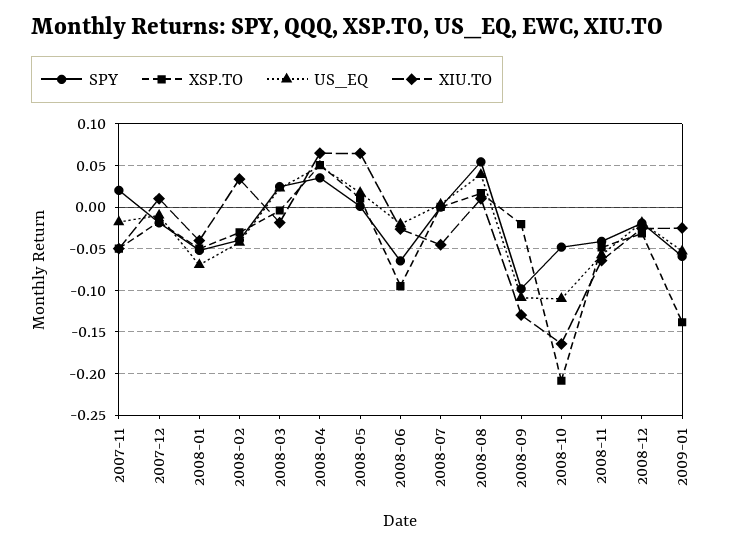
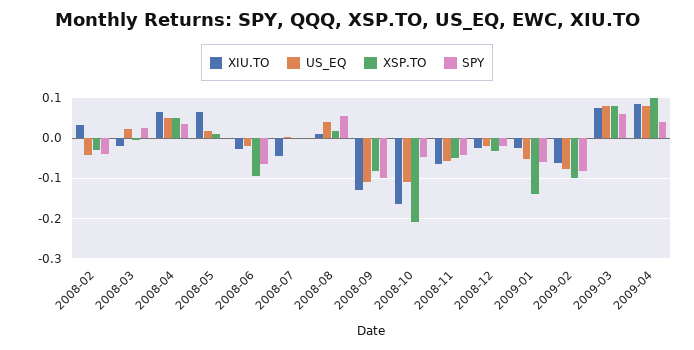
SPY, 2007-11: 0.02 -> none
XSP.TO, 2007-11: -0.05 -> none
US_EQ, 2007-11: -0.02 -> none
XIU.TO, 2007-11: -0.05 -> none
SPY, 2007-12: -0.02 -> none
XSP.TO, 2007-12: -0.02 -> none
US_EQ, 2007-12: -0.01 -> none
XIU.TO, 2007-12: 0.01 -> none
SPY, 2008-01: -0.05 -> none
XSP.TO, 2008-01: -0.05 -> none
US_EQ, 2008-01: -0.07 -> none
XIU.TO, 2008-01: -0.04 -> none
XSP.TO, 2008-09: -0.02 -> -0.08
XIU.TO, 2009-02: none -> -0.06
US_EQ, 2009-02: none -> -0.08
XSP.TO, 2009-02: none -> -0.1
SPY, 2009-02: none -> -0.08
XIU.TO, 2009-03: none -> 0.08
US_EQ, 2009-03: none -> 0.08
XSP.TO, 2009-03: none -> 0.08
SPY, 2009-03: none -> 0.06
XIU.TO, 2009-04: none -> 0.08
US_EQ, 2009-04: none -> 0.08
XSP.TO, 2009-04: none -> 0.1
SPY, 2009-04: none -> 0.04

